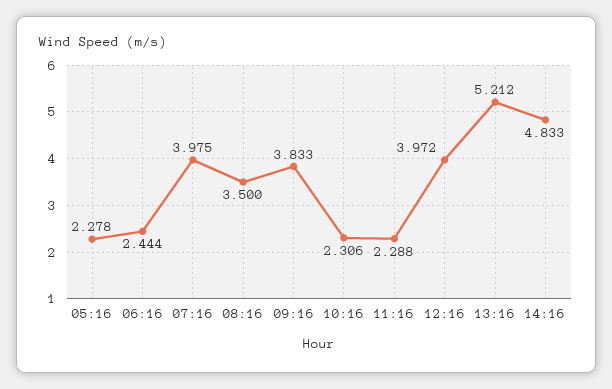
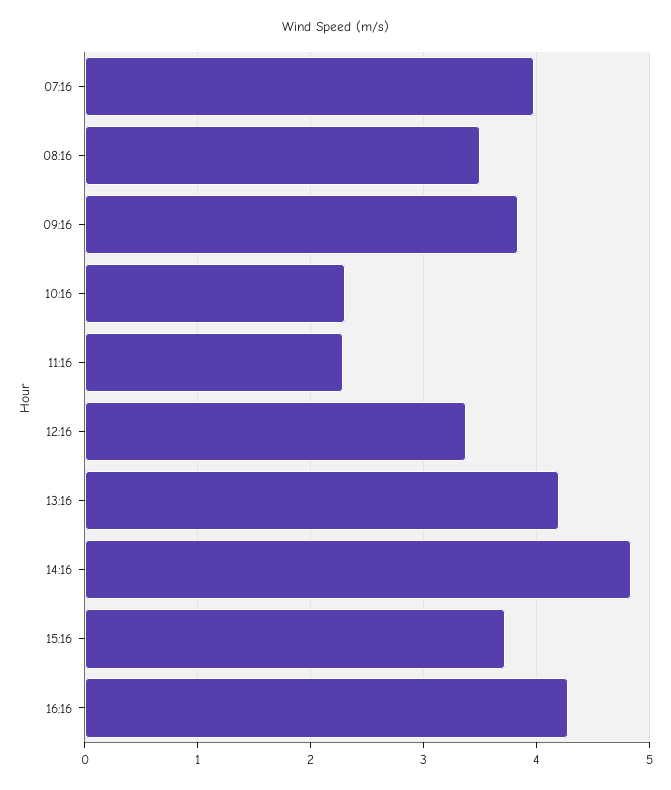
05:16: 2.278 -> none
06:16: 2.444 -> none
12:16: 3.972 -> 3.4
13:16: 5.212 -> 4.2
15:16: none -> 3.7
16:16: none -> 4.3

